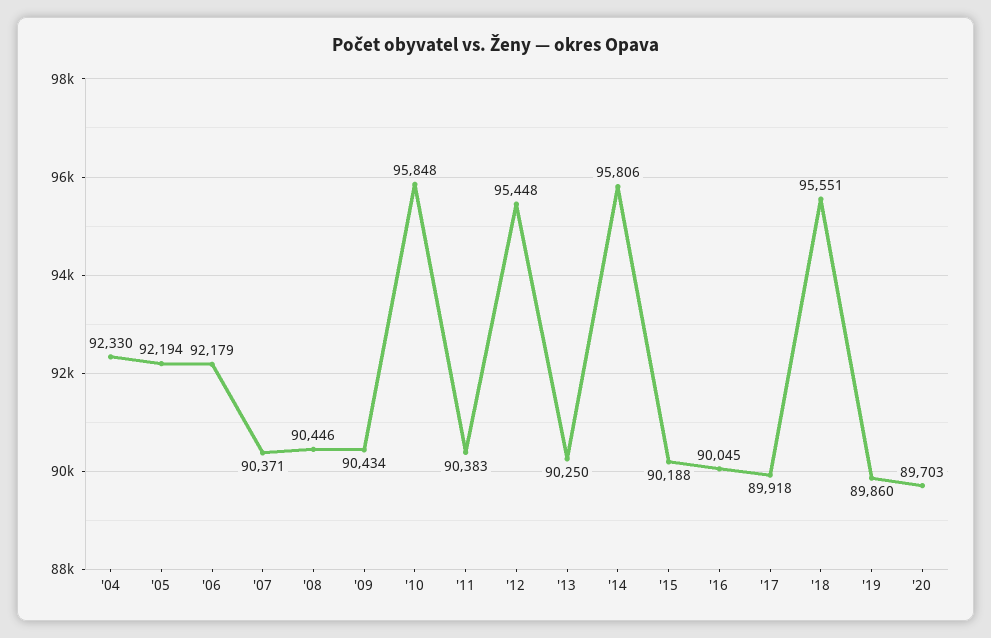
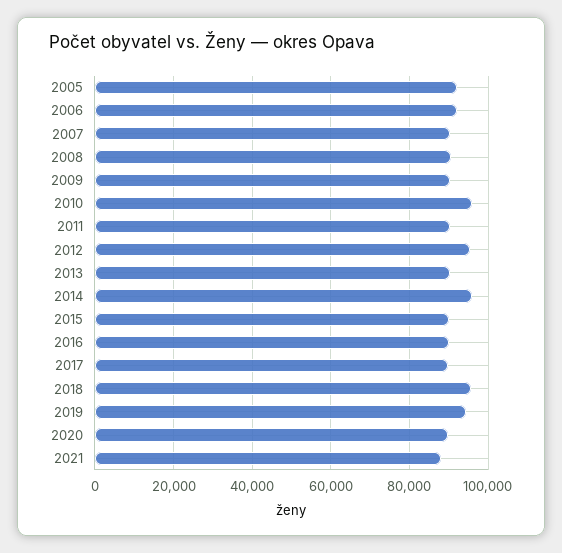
'04: 92330 -> none
'19: 89860 -> 94000
2021: none -> 88000

